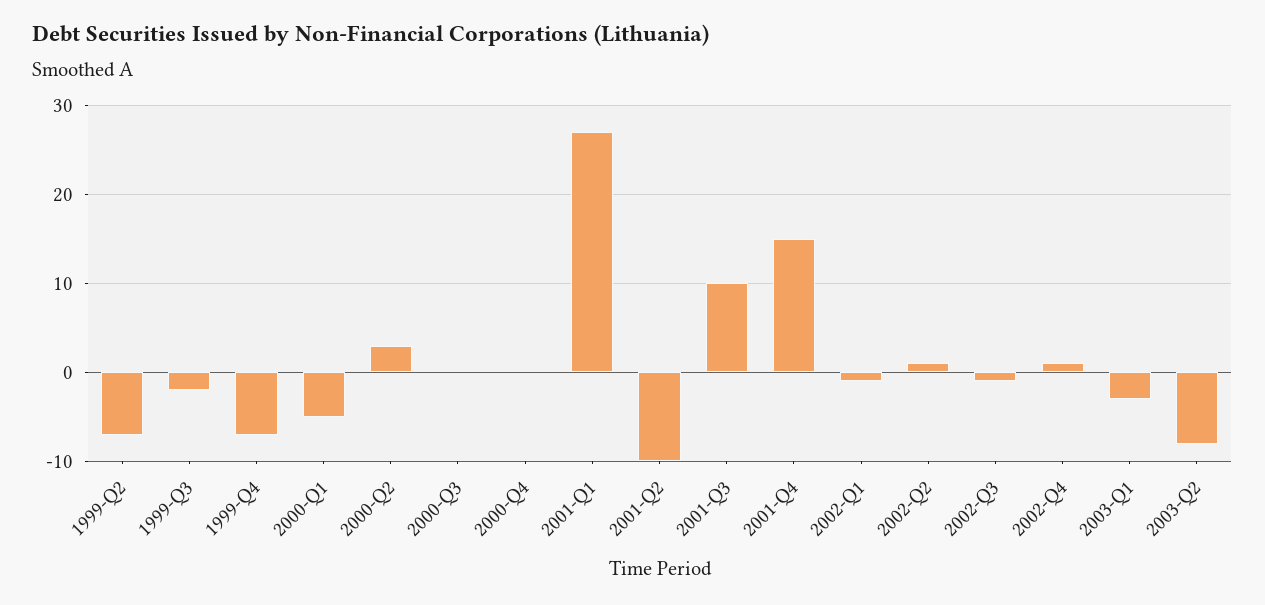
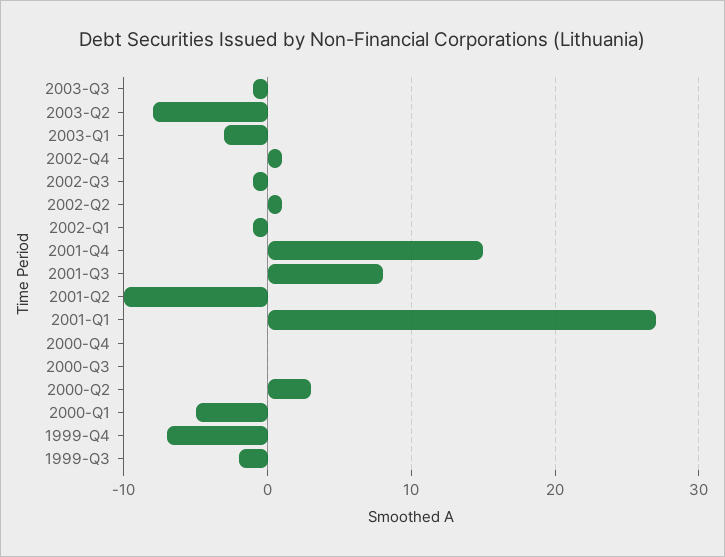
1999-Q2: -7 -> none
2001-Q3: 10 -> 8
2003-Q3: none -> -1

